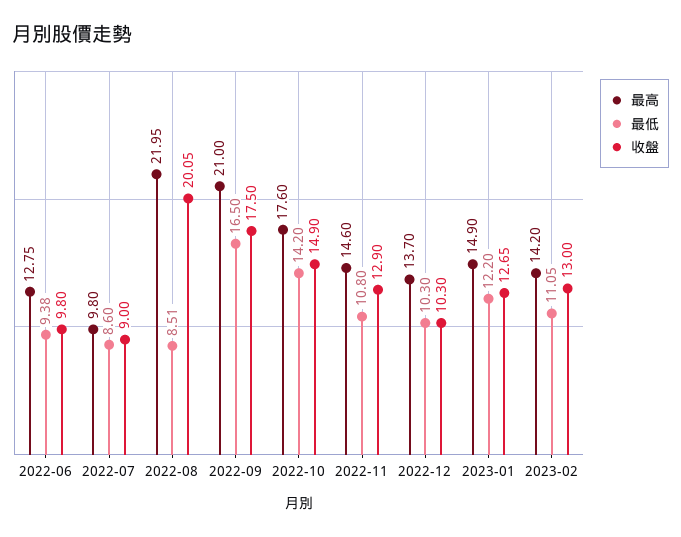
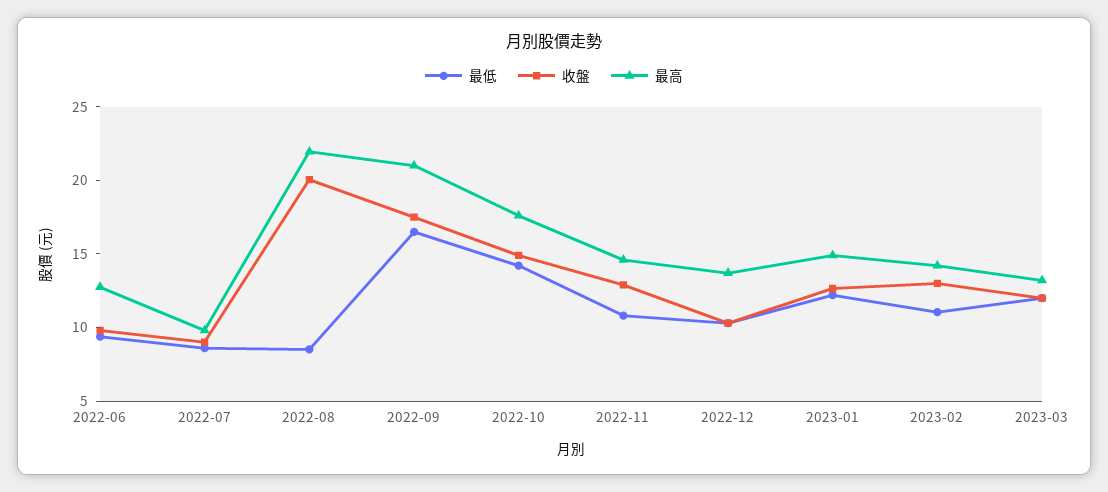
最低, 2023-03: none -> 12
收盤, 2023-03: none -> 12
最高, 2023-03: none -> 13

